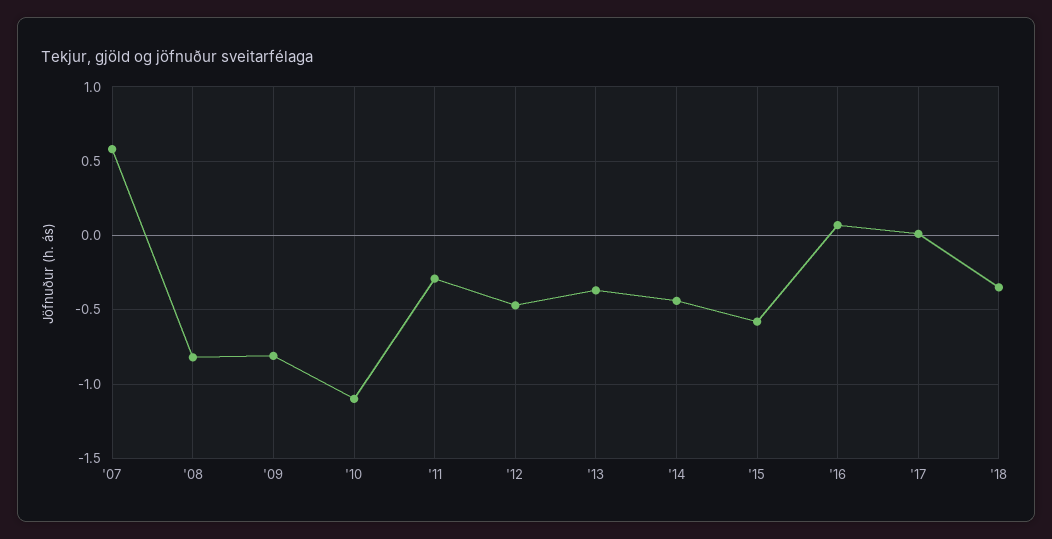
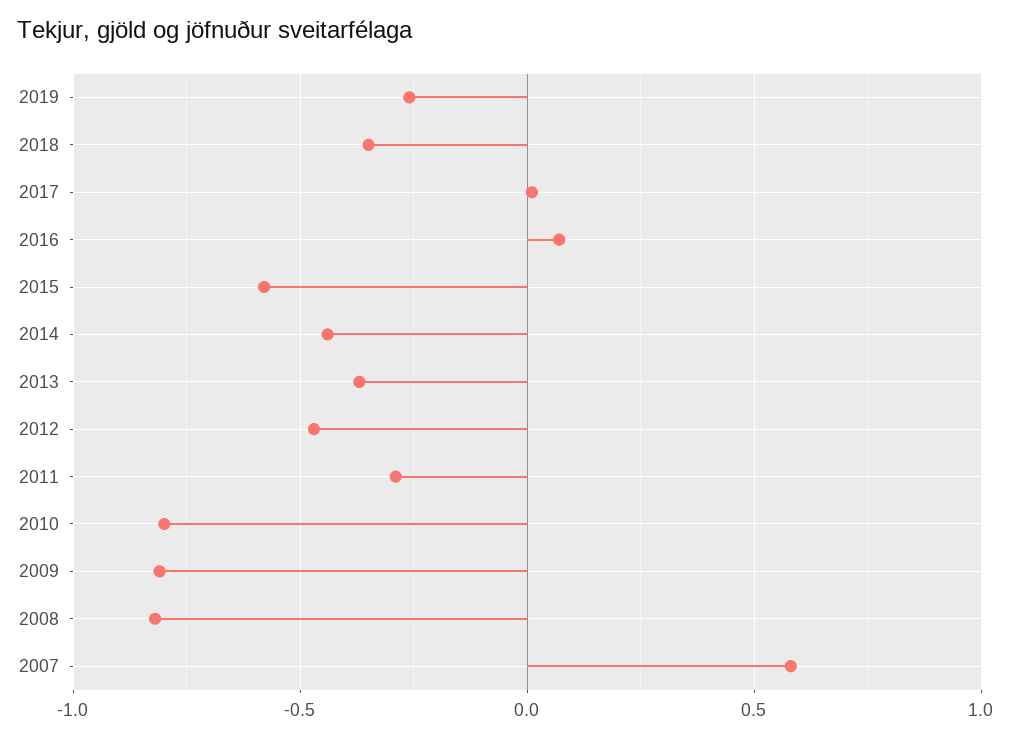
'10: -1.1 -> -0.8
2019: none -> -0.25

